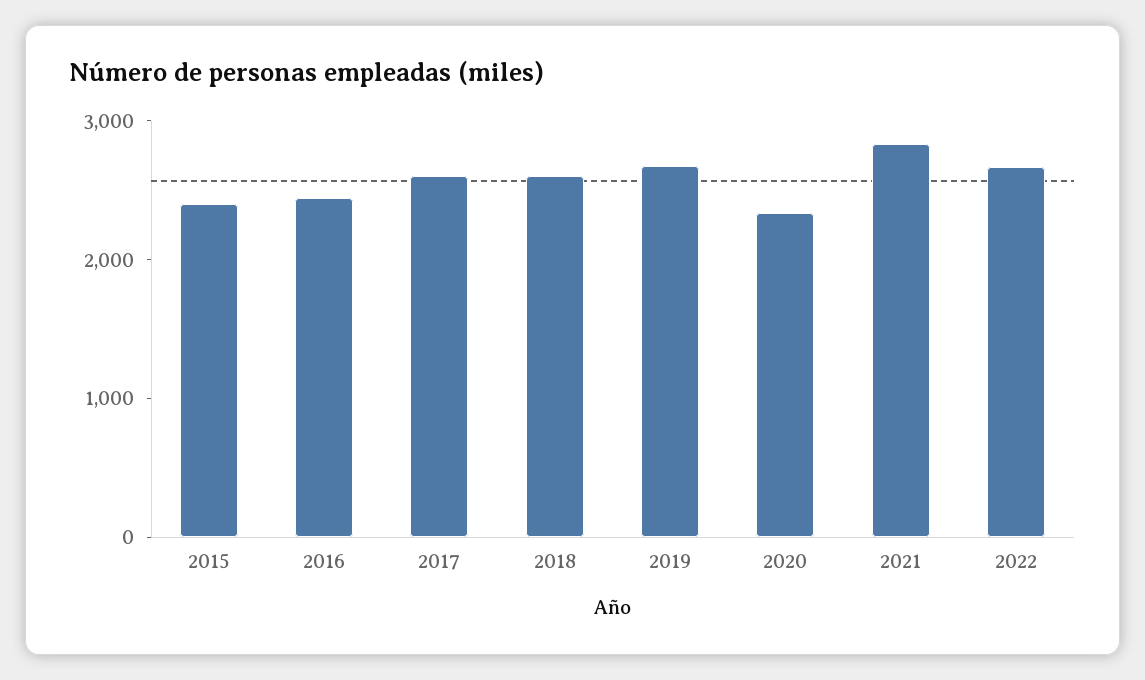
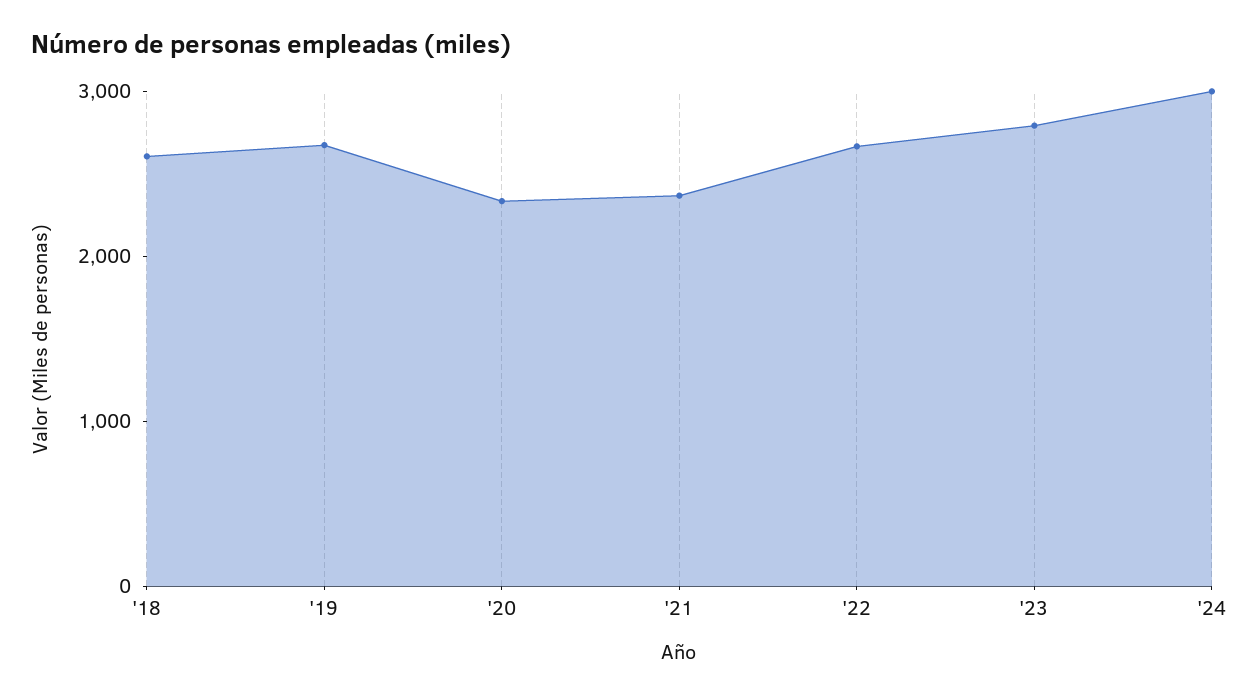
2015: 2400 -> none
2016: 2400 -> none
2017: 2600 -> none
2021: 2800 -> 2400
'23: none -> 2800
'24: none -> 3000

